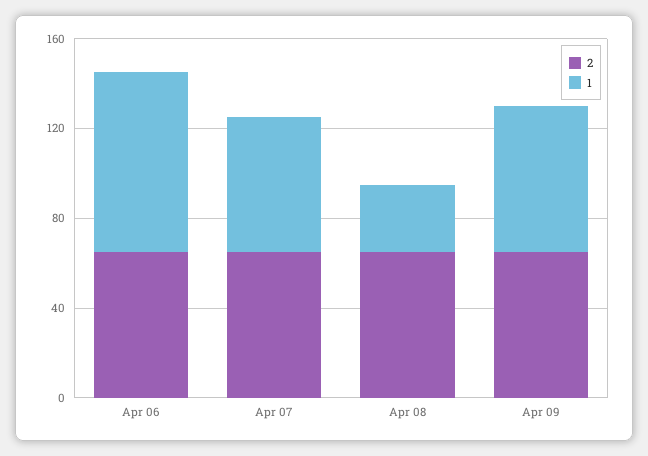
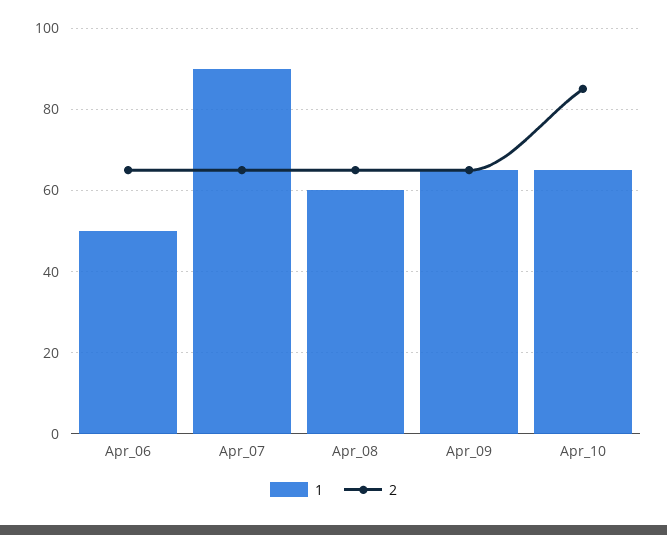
1, Apr 06: 80 -> 50
1, Apr 07: 60 -> 90
1, Apr 08: 30 -> 60
1, Apr_10: none -> 65
2, Apr_10: none -> 85

